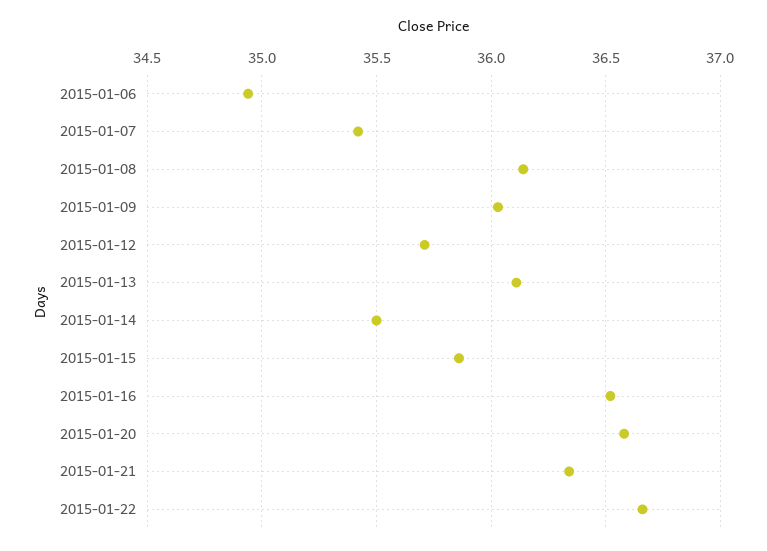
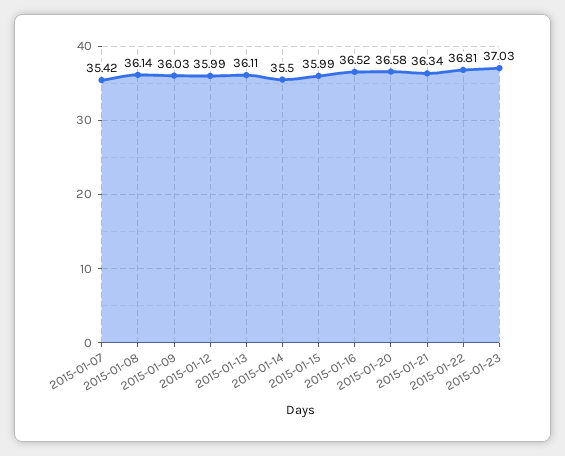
2015-01-06: 34.95 -> none
2015-01-12: 35.7 -> 35.99
2015-01-15: 35.85 -> 35.99
2015-01-22: 36.65 -> 36.81
2015-01-23: none -> 37.03

